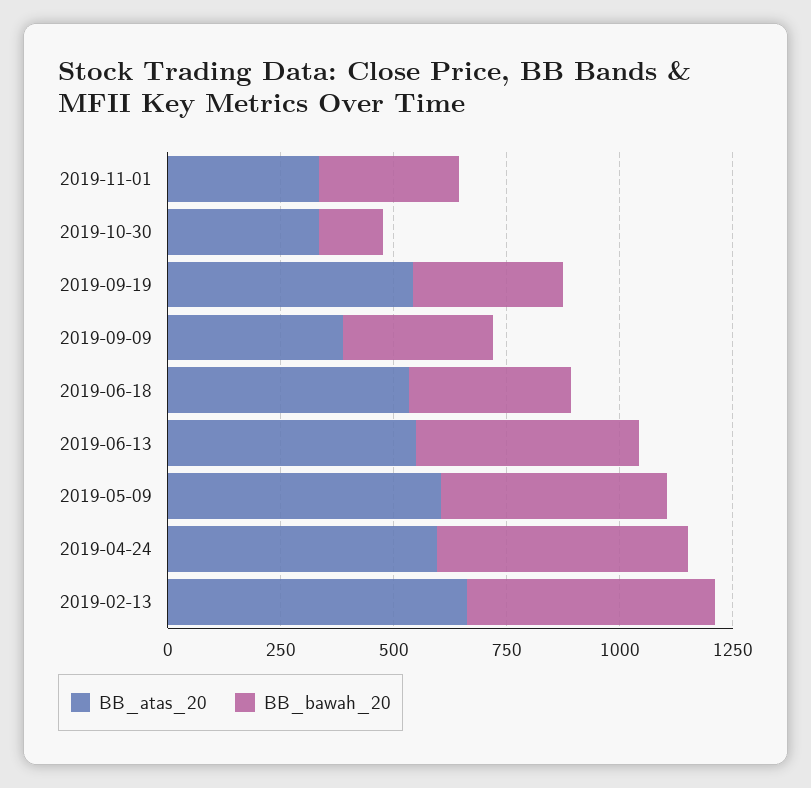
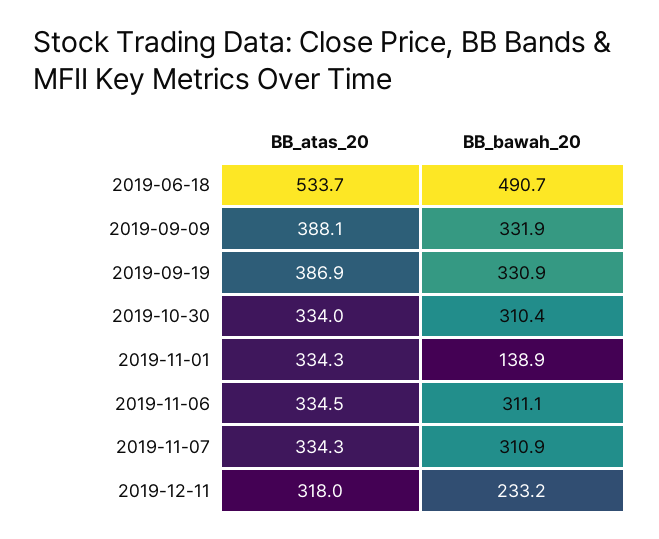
BB_bawah_20, 2019-11-01: 300 -> 138.9
BB_bawah_20, 2019-10-30: 150 -> 310.4
BB_atas_20, 2019-09-19: 550 -> 386.9
BB_bawah_20, 2019-06-18: 350 -> 490.7
BB_atas_20, 2019-06-13: 550 -> none
BB_bawah_20, 2019-06-13: 500 -> none
BB_atas_20, 2019-05-09: 600 -> none
BB_bawah_20, 2019-05-09: 500 -> none
BB_atas_20, 2019-04-24: 600 -> none
BB_bawah_20, 2019-04-24: 550 -> none
BB_atas_20, 2019-02-13: 650 -> none
BB_bawah_20, 2019-02-13: 550 -> none
BB_atas_20, 2019-11-06: none -> 334.5
BB_bawah_20, 2019-11-06: none -> 311.1
BB_atas_20, 2019-11-07: none -> 334.3
BB_bawah_20, 2019-11-07: none -> 310.9
BB_atas_20, 2019-12-11: none -> 318
BB_bawah_20, 2019-12-11: none -> 233.2

